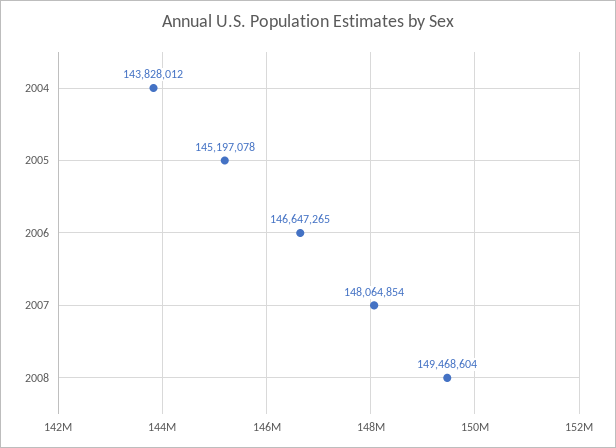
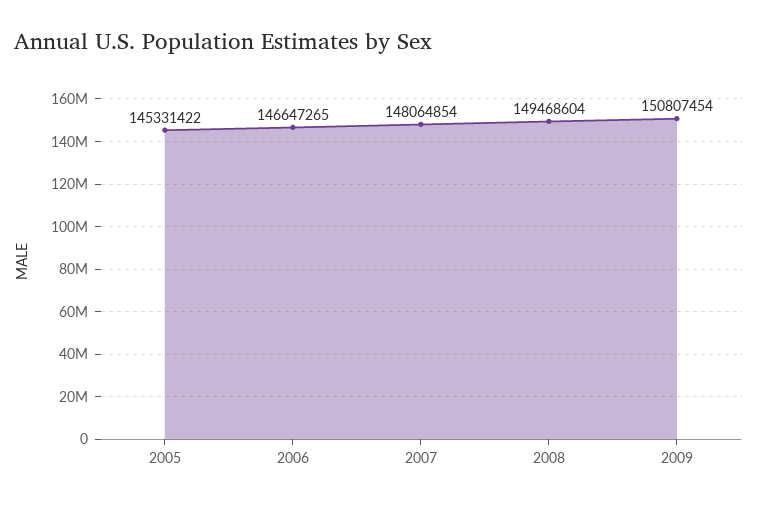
2004: 143828012 -> none
2005: 145197078 -> 145331422
2009: none -> 150807454

